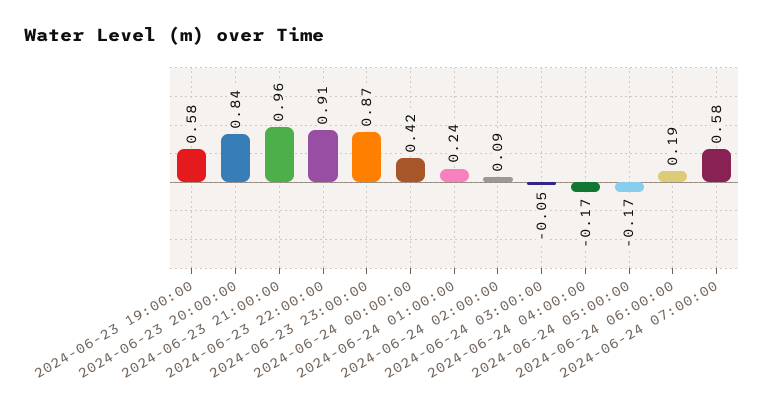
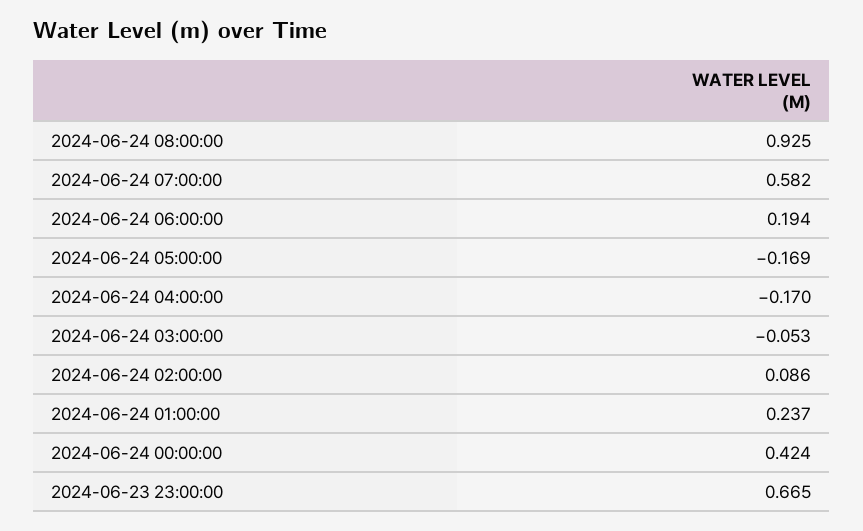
2024-06-23 19:00:00: 0.58 -> none
2024-06-23 20:00:00: 0.84 -> none
2024-06-23 21:00:00: 0.96 -> none
2024-06-23 22:00:00: 0.91 -> none
2024-06-23 23:00:00: 0.87 -> 0.665
2024-06-24 08:00:00: none -> 0.925

